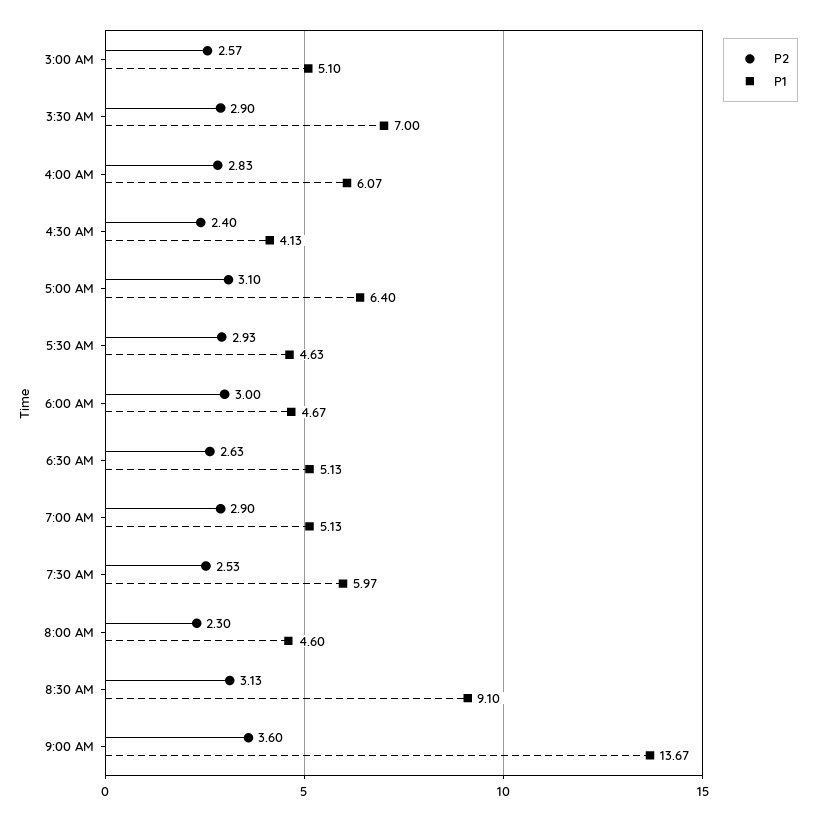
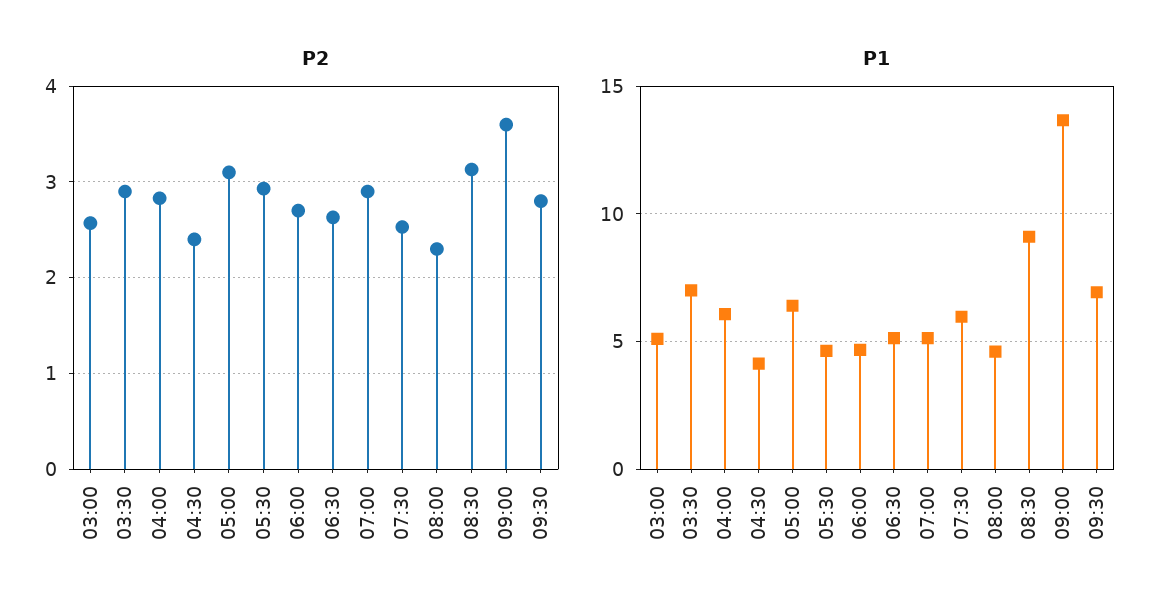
P2, 6:00 AM: 3 -> 2.7
P2, 09:30: none -> 2.8
P1, 09:30: none -> 7

